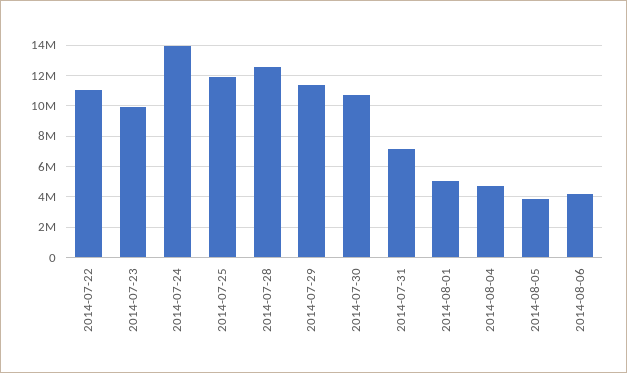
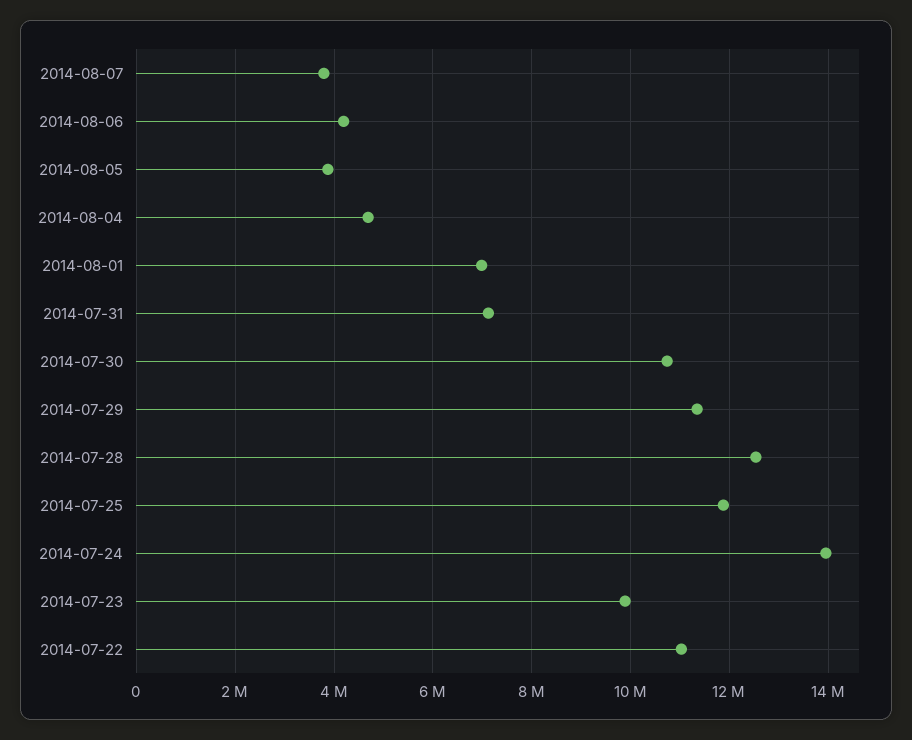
2014-08-01: 5000000 -> 7000000
2014-08-07: none -> 3800000

